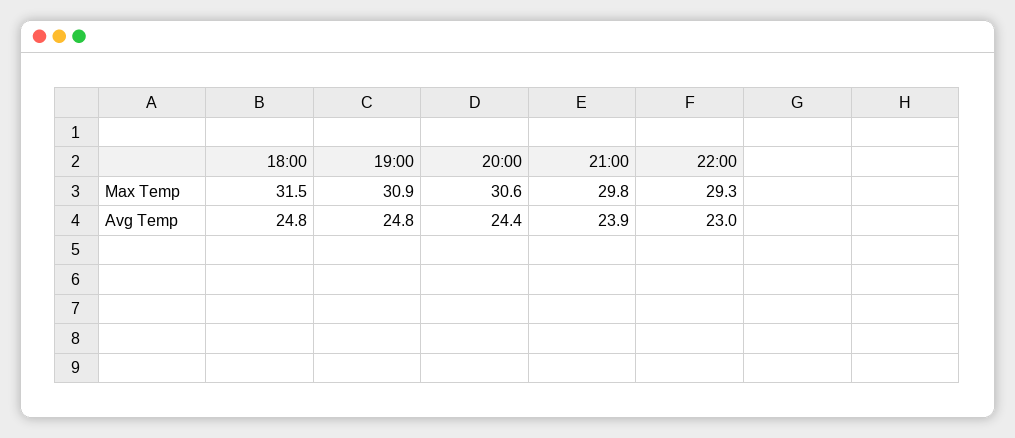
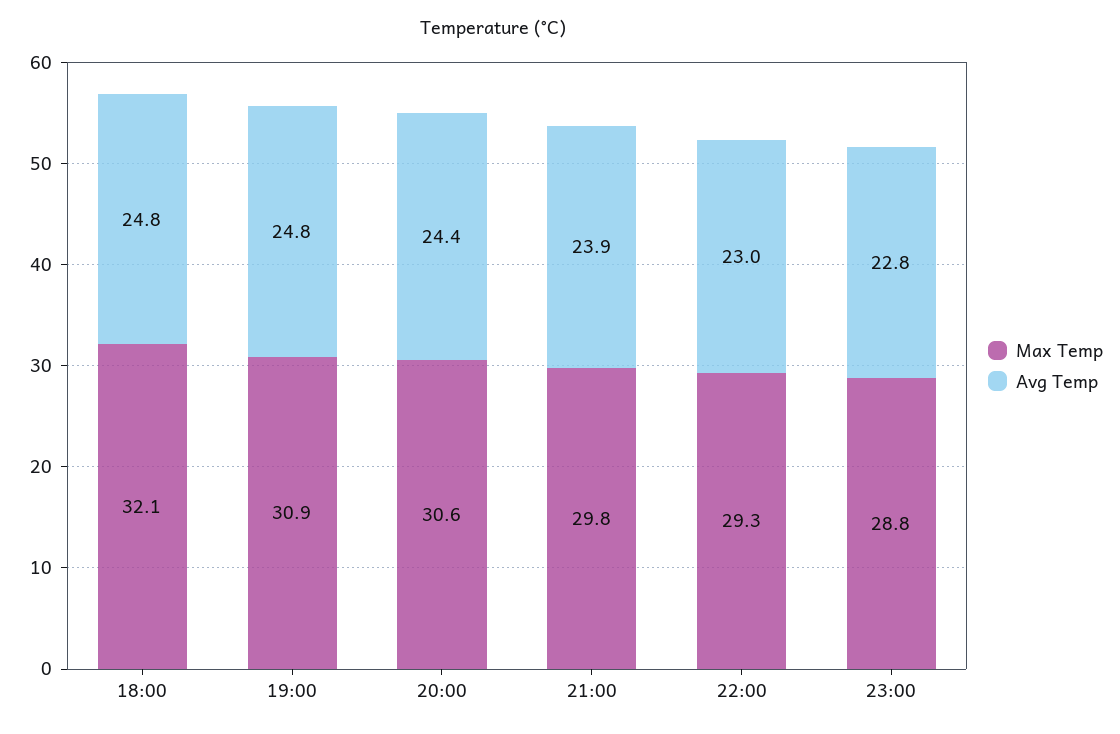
Max Temp, 18:00: 31.5 -> 32.1
Max Temp, 23:00: none -> 28.8
Avg Temp, 23:00: none -> 22.8

